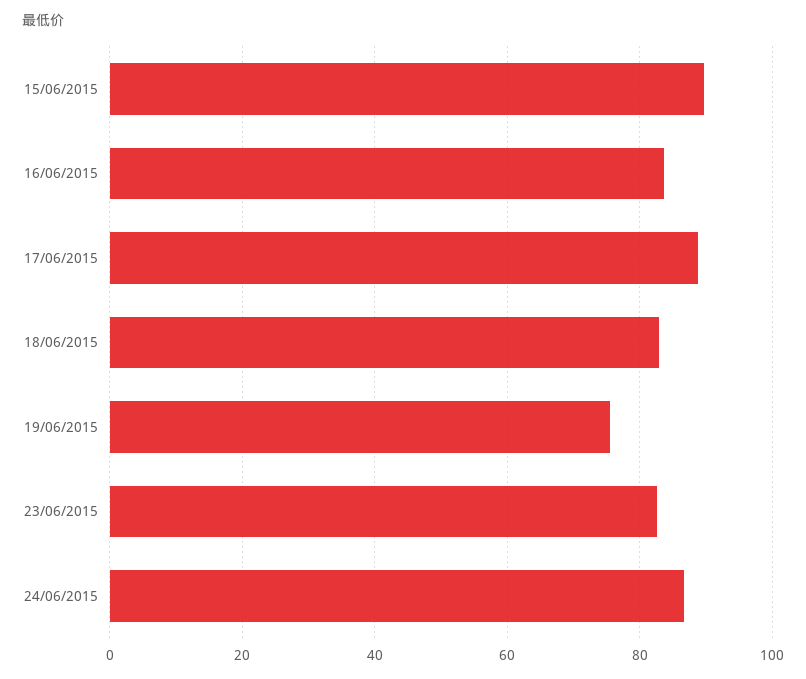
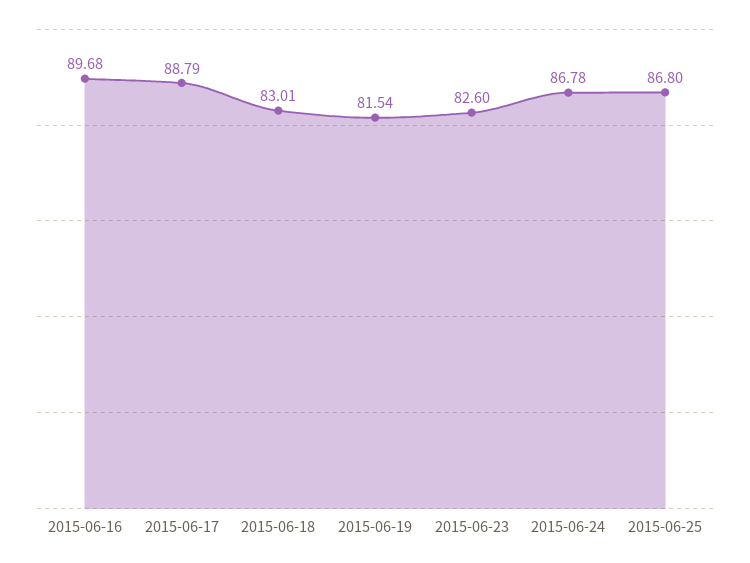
15/06/2015: 90 -> none
16/06/2015: 84 -> 89.68
19/06/2015: 76 -> 81.54
2015-06-25: none -> 86.8

